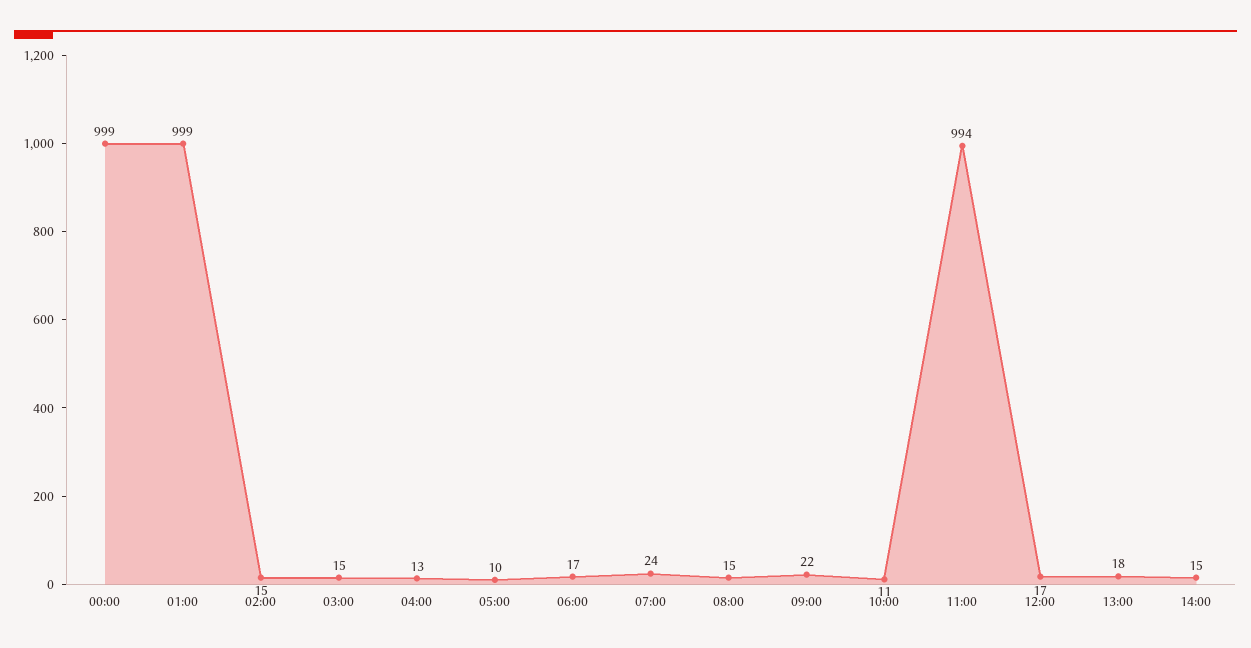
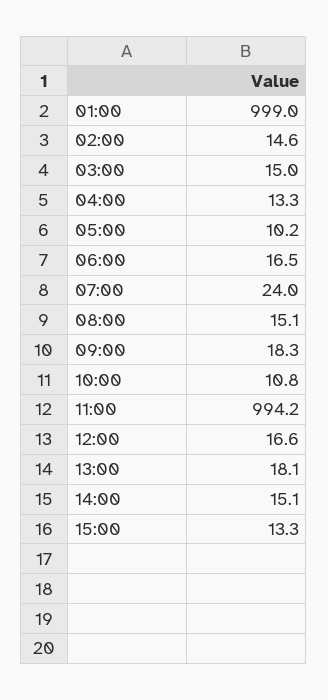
00:00: 999 -> none
09:00: 22 -> 18.3
15:00: none -> 13.3

